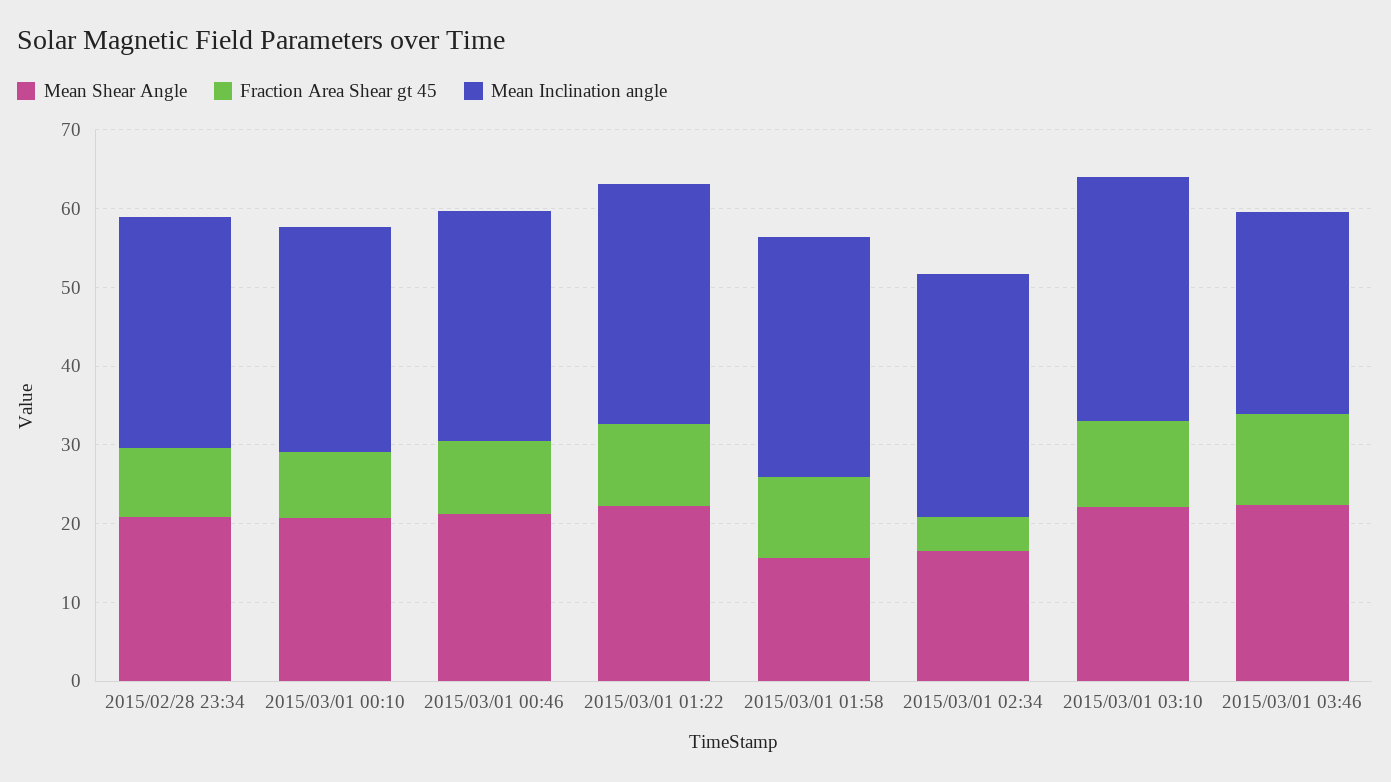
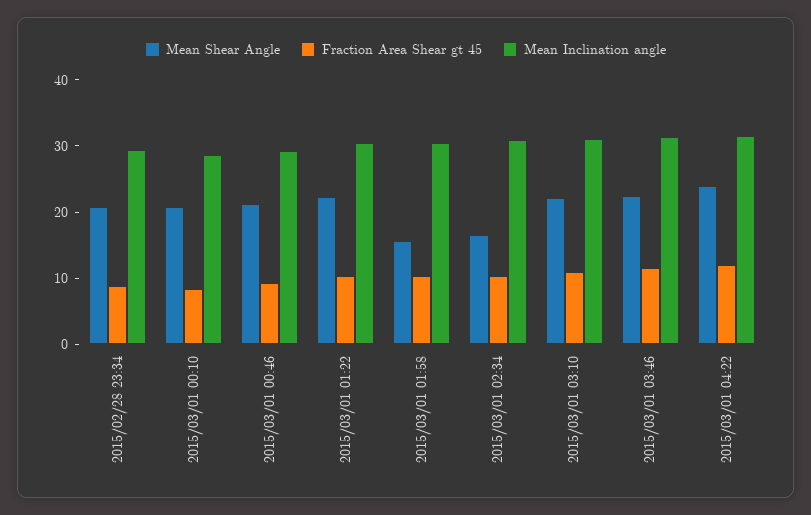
Fraction Area Shear gt 45, 2015/03/01 02:34: 4 -> 10
Mean Inclination angle, 2015/03/01 03:46: 26 -> 32
Mean Shear Angle, 2015/03/01 04:22: none -> 24
Fraction Area Shear gt 45, 2015/03/01 04:22: none -> 12
Mean Inclination angle, 2015/03/01 04:22: none -> 32

